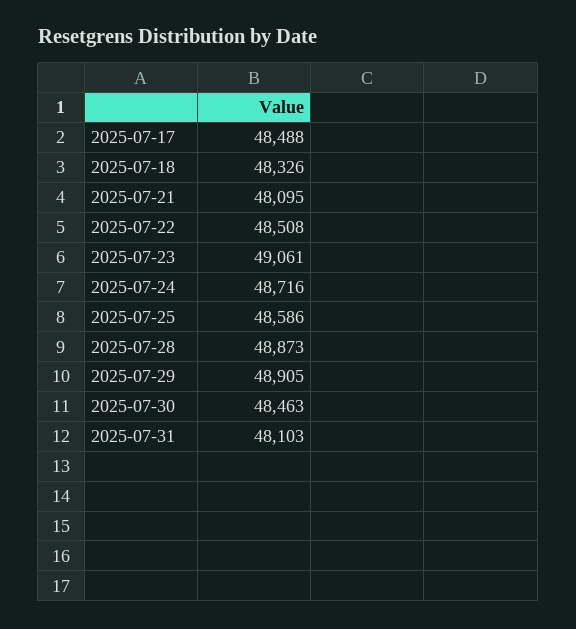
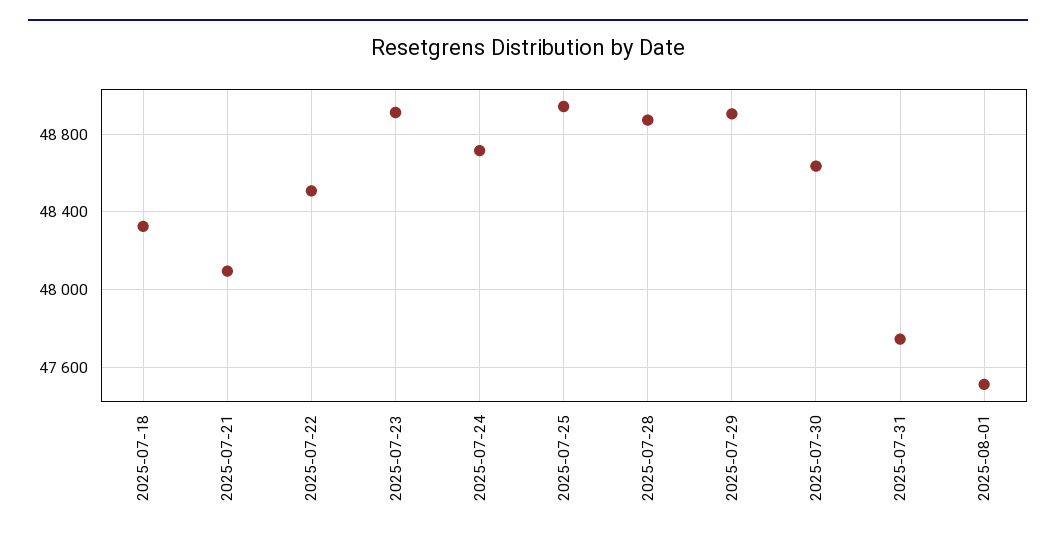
2025-07-17: 48488 -> none
2025-07-23: 49061 -> 48900
2025-07-25: 48586 -> 48950
2025-07-30: 48463 -> 48650
2025-07-31: 48103 -> 47750
2025-08-01: none -> 47500

